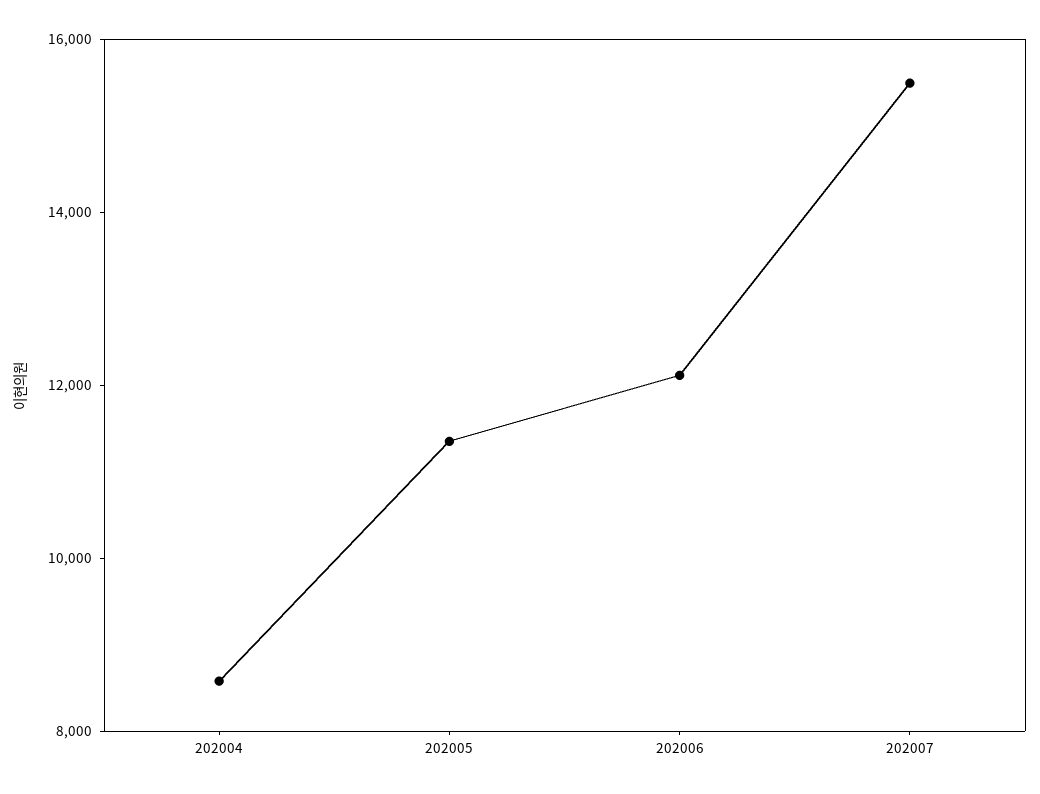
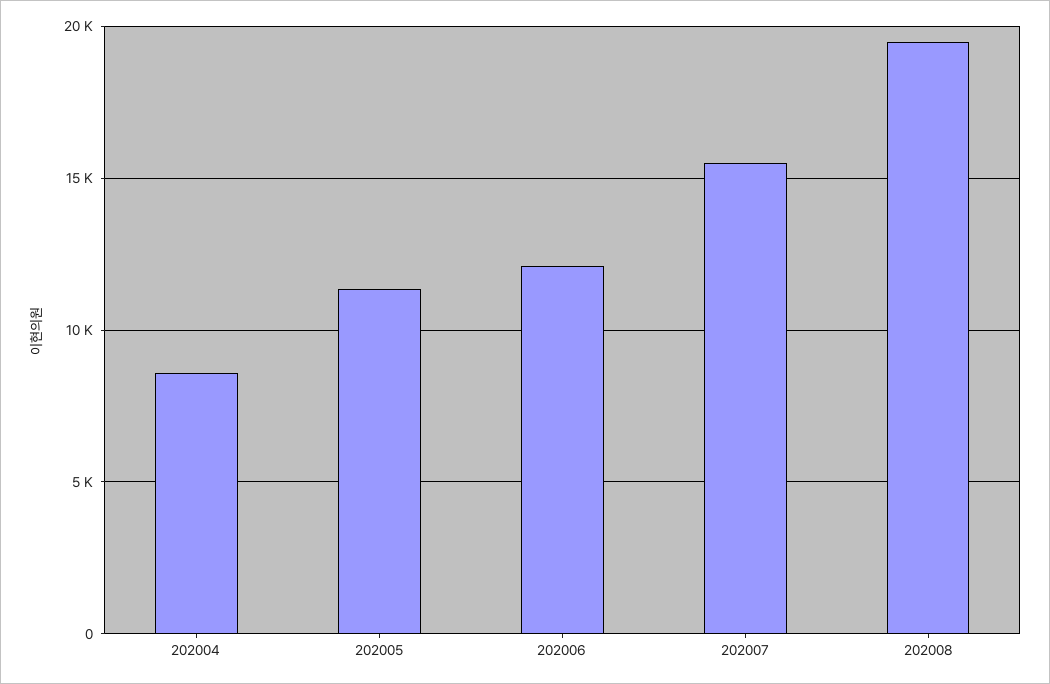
202008: none -> 19500

